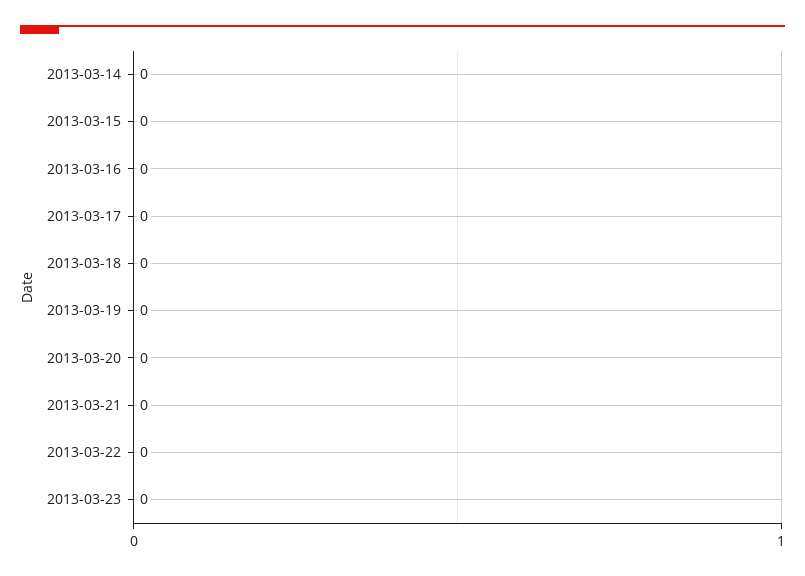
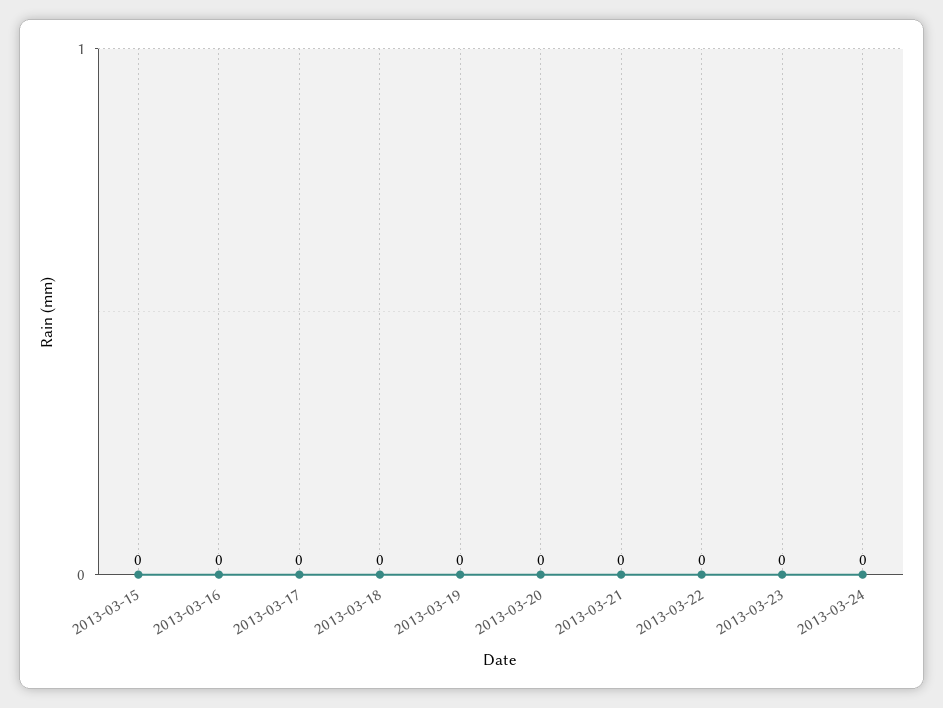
2013-03-14: 0 -> none
2013-03-24: none -> 0

